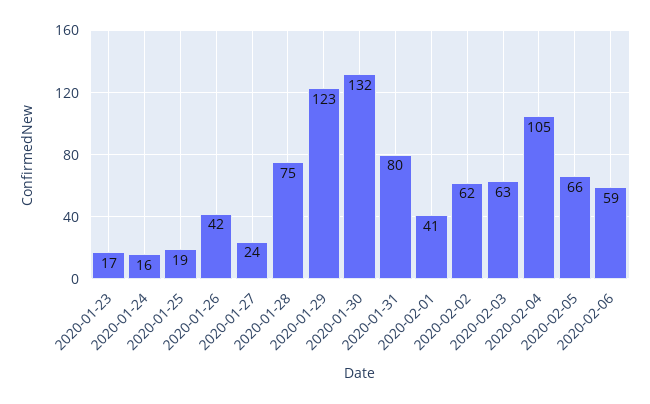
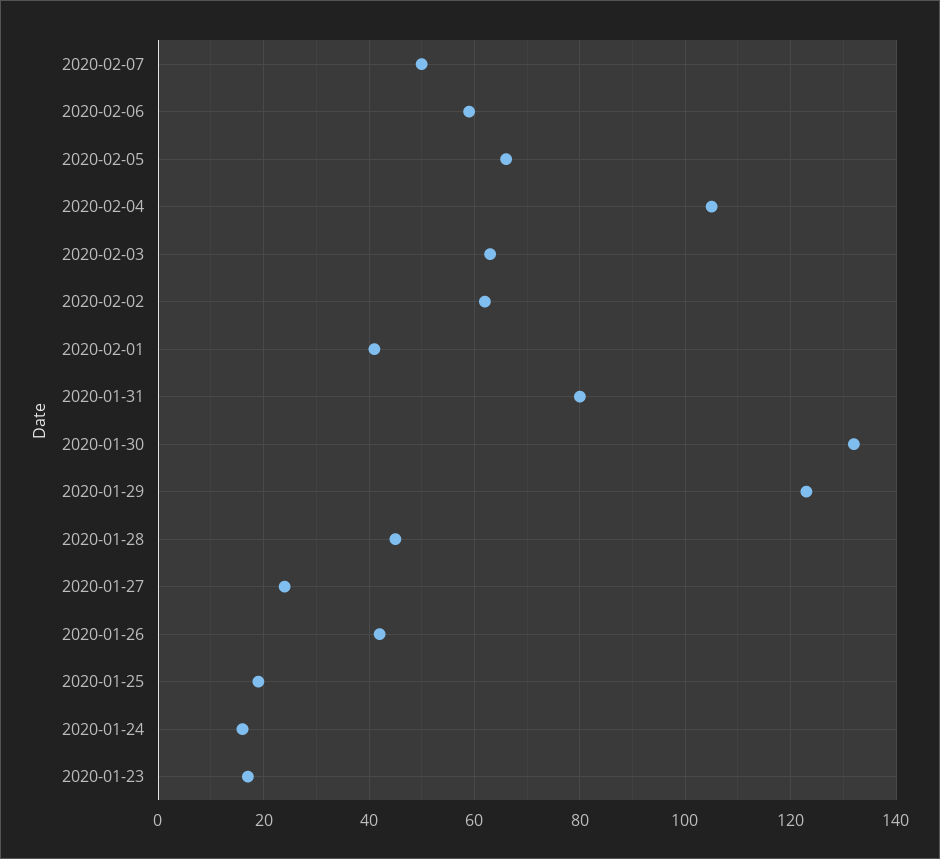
2020-01-28: 75 -> 45
2020-02-07: none -> 50

